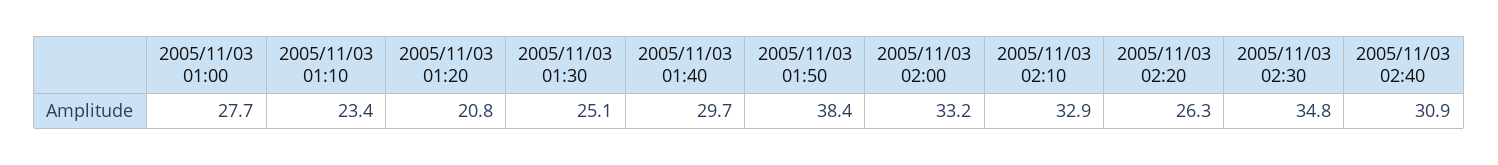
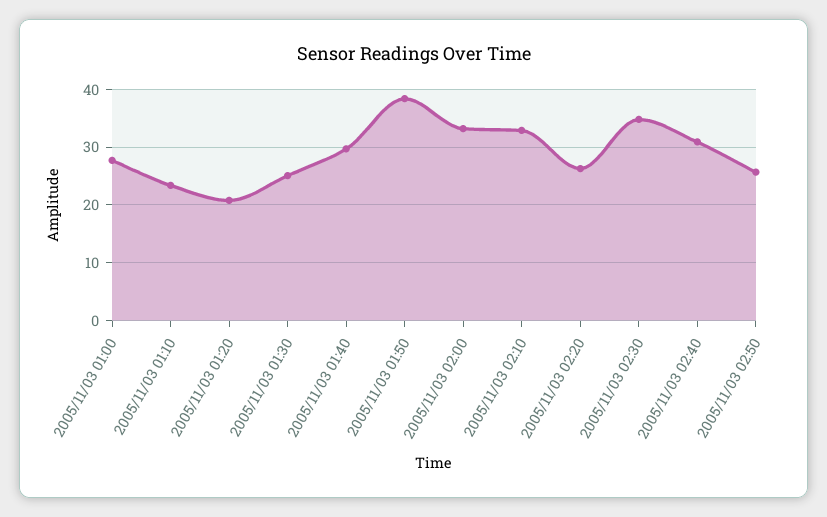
2005/11/03 02:50: none -> 26

